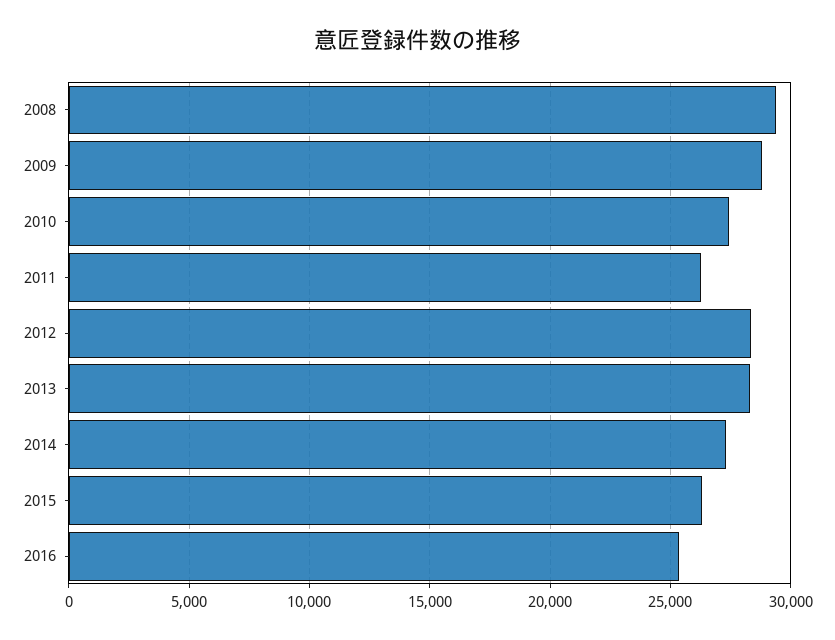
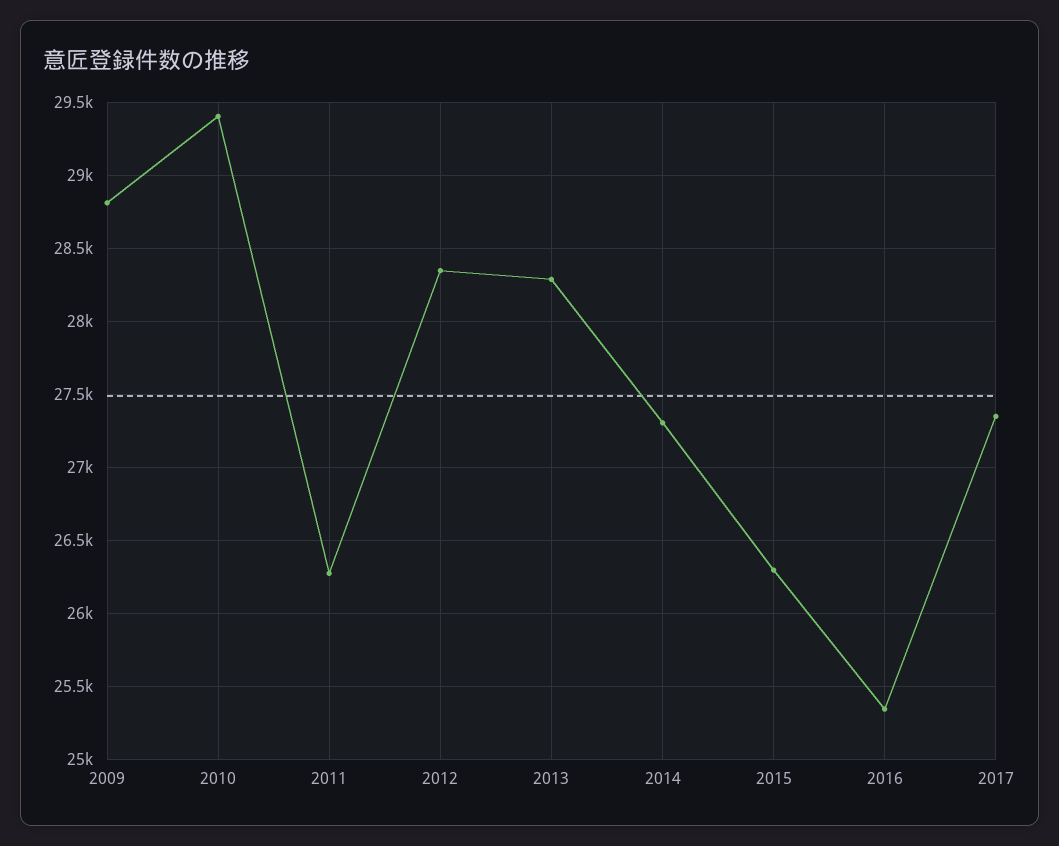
2008: 29500 -> none
2010: 27500 -> 29400
2017: none -> 27350

